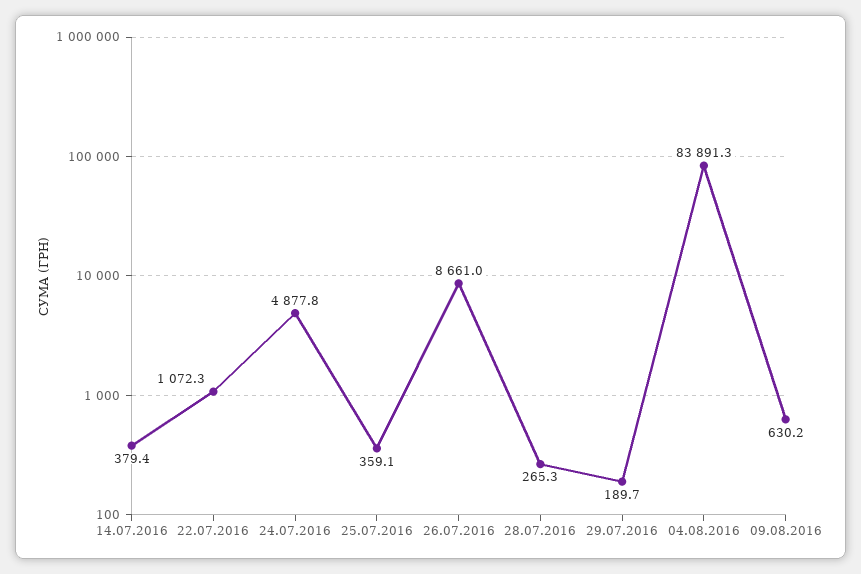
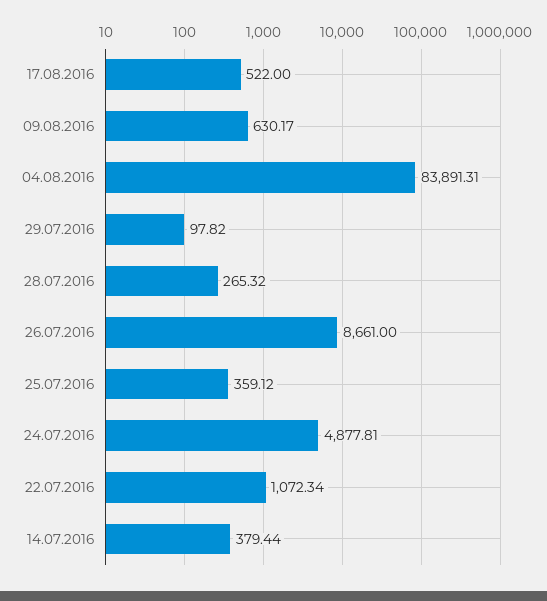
29.07.2016: 189.7 -> 97.82
17.08.2016: none -> 522

